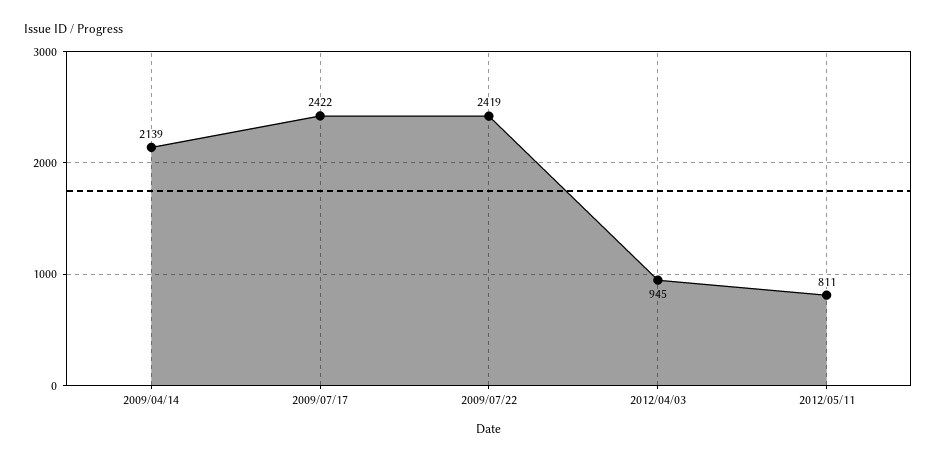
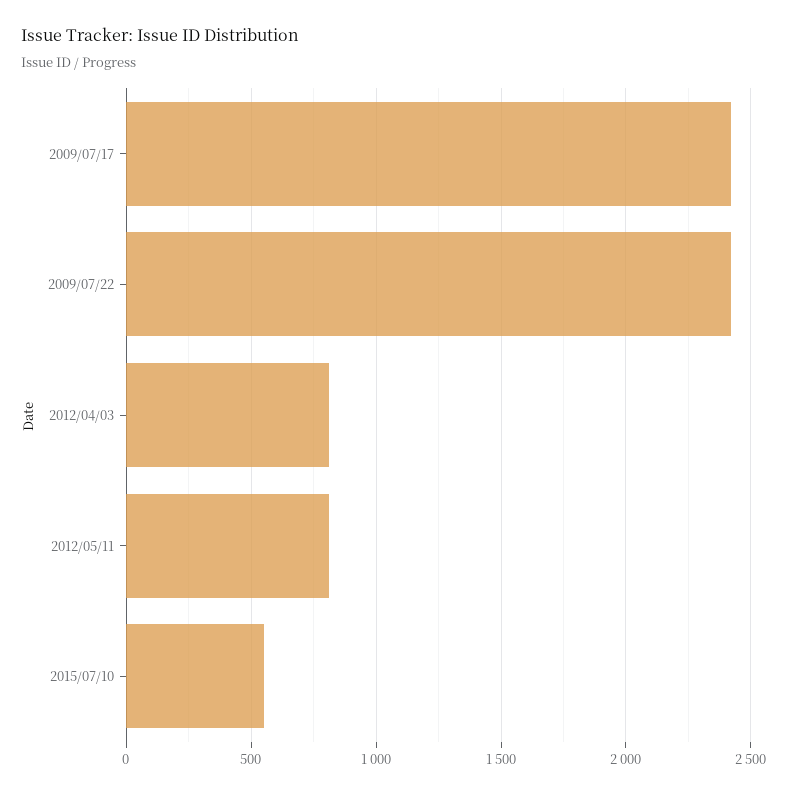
2009/04/14: 2139 -> none
2012/04/03: 945 -> 800
2015/07/10: none -> 550

